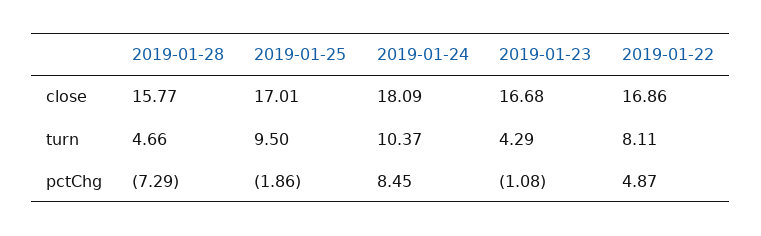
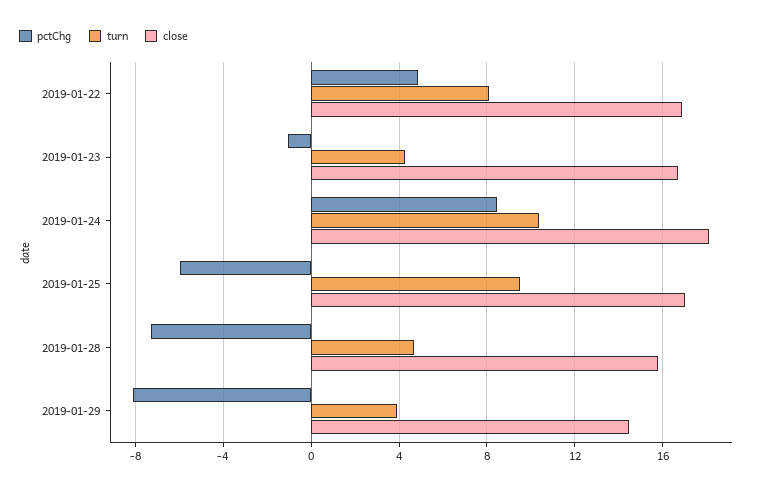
pctChg, 2019-01-25: -1.86 -> -6
pctChg, 2019-01-29: none -> -8
turn, 2019-01-29: none -> 4
close, 2019-01-29: none -> 14.5

